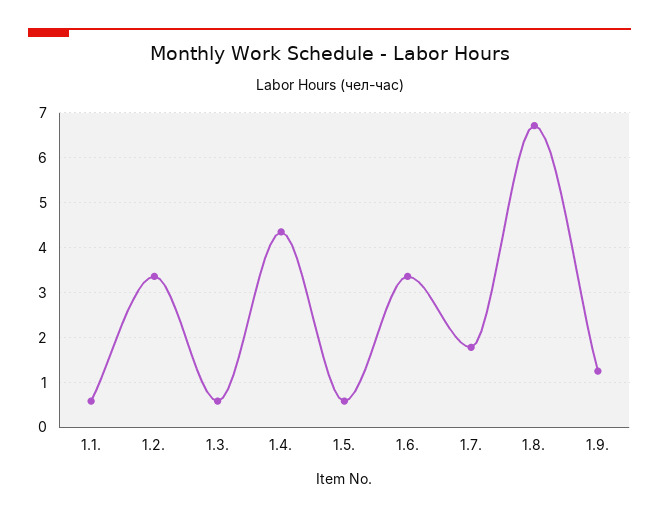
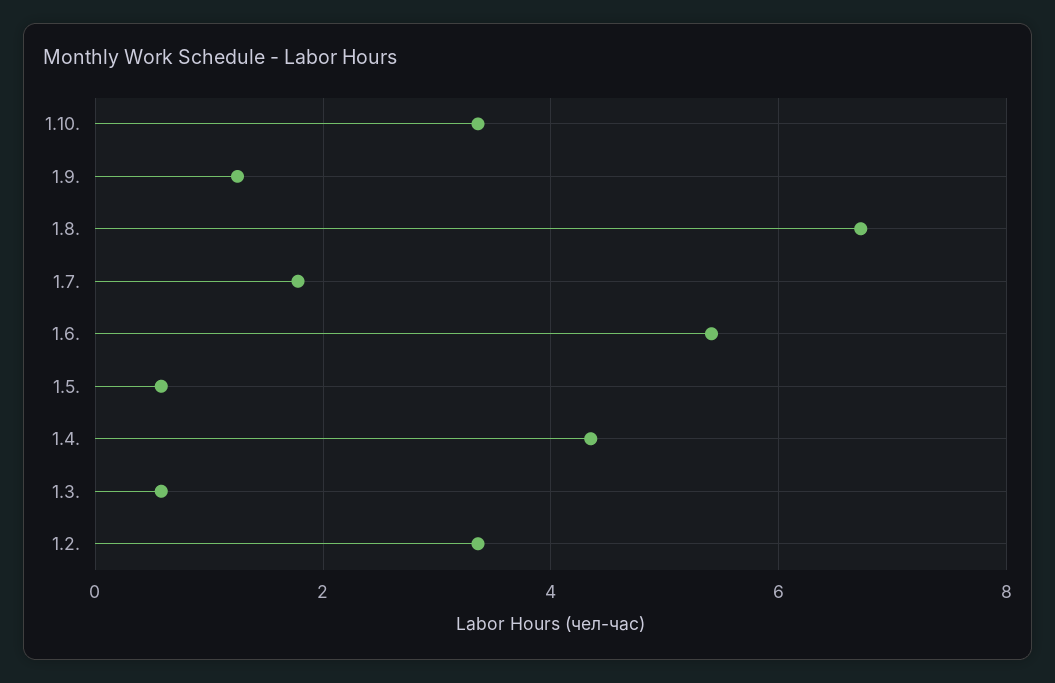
1.1.: 0.6 -> none
1.6.: 3.4 -> 5.4
1.10.: none -> 3.4

